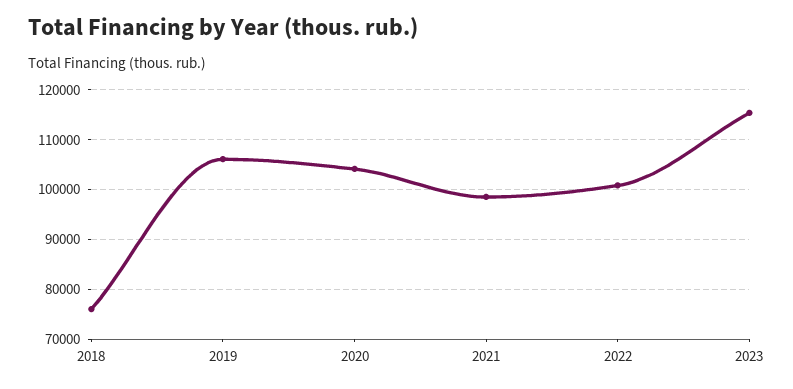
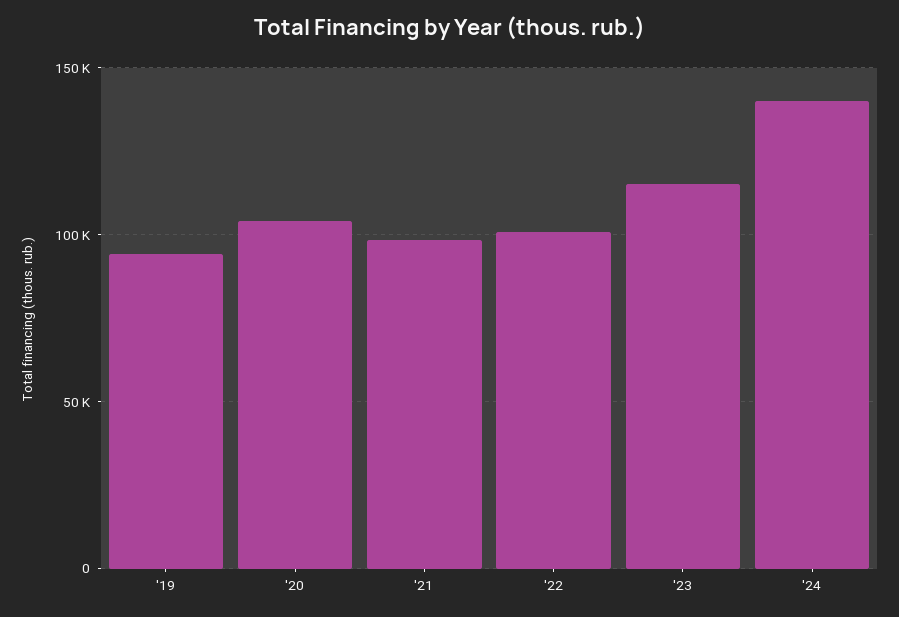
2018: 76000 -> none
2019: 106000 -> 95000
'24: none -> 140000

